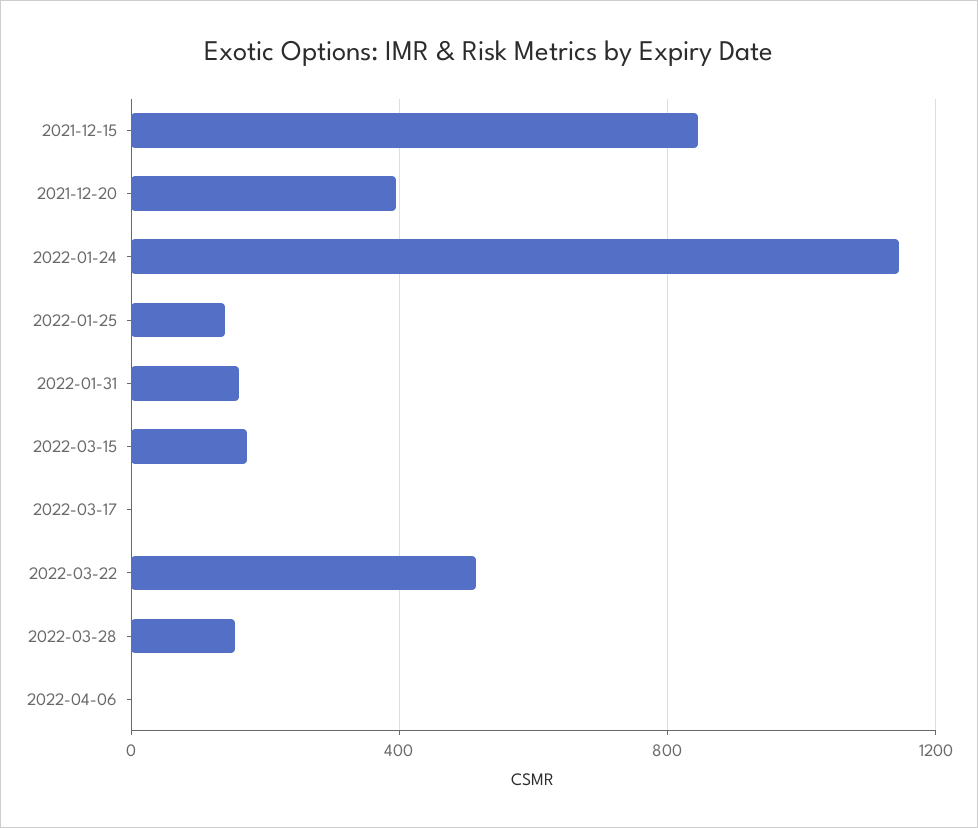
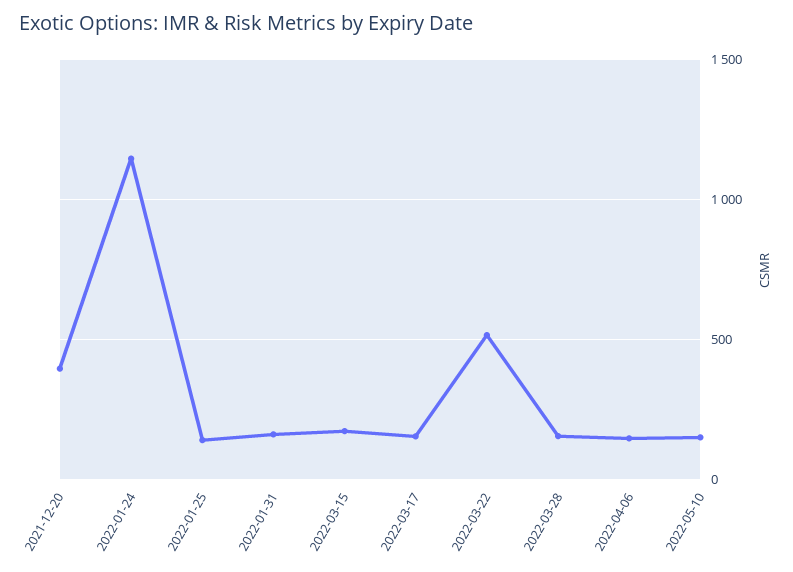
2021-12-15: 850 -> none
2022-03-17: 0 -> 150
2022-04-06: 0 -> 150
2022-05-10: none -> 150

